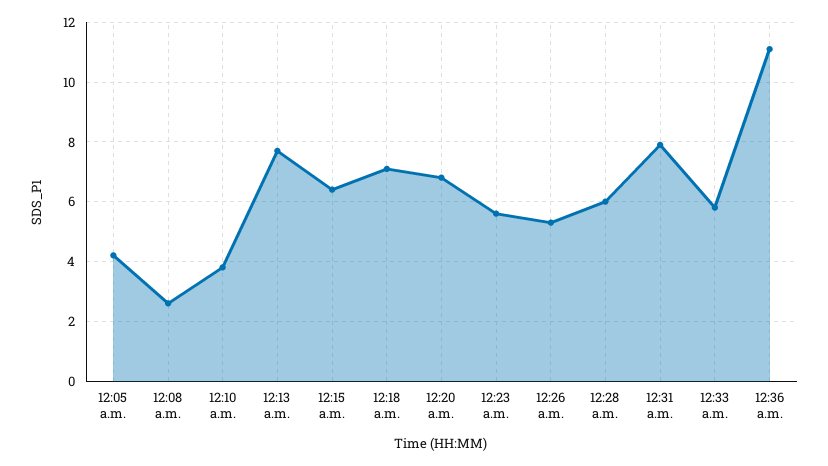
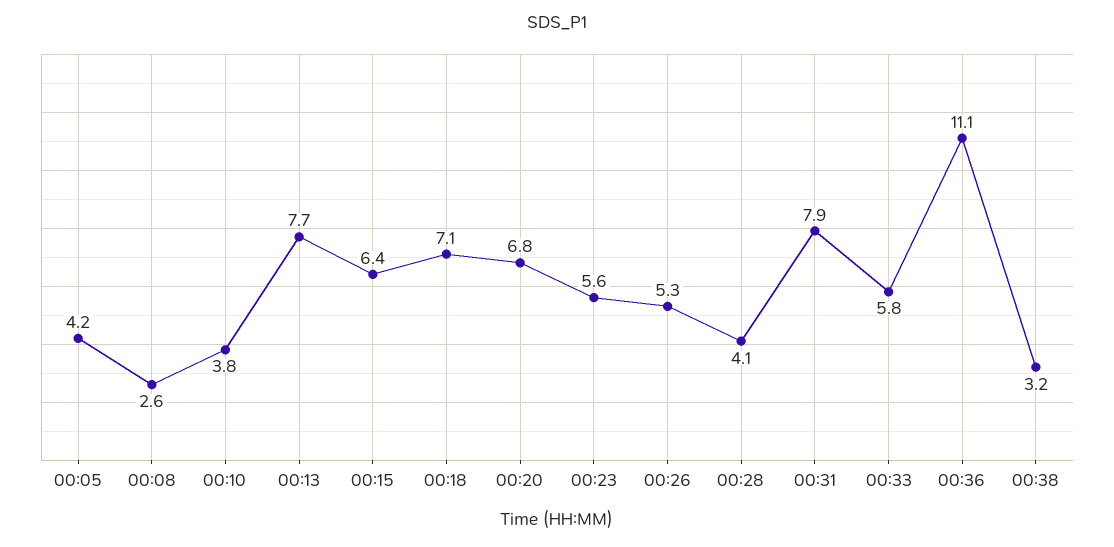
12:28 a.m.: 6 -> 4.1
00:38: none -> 3.2

